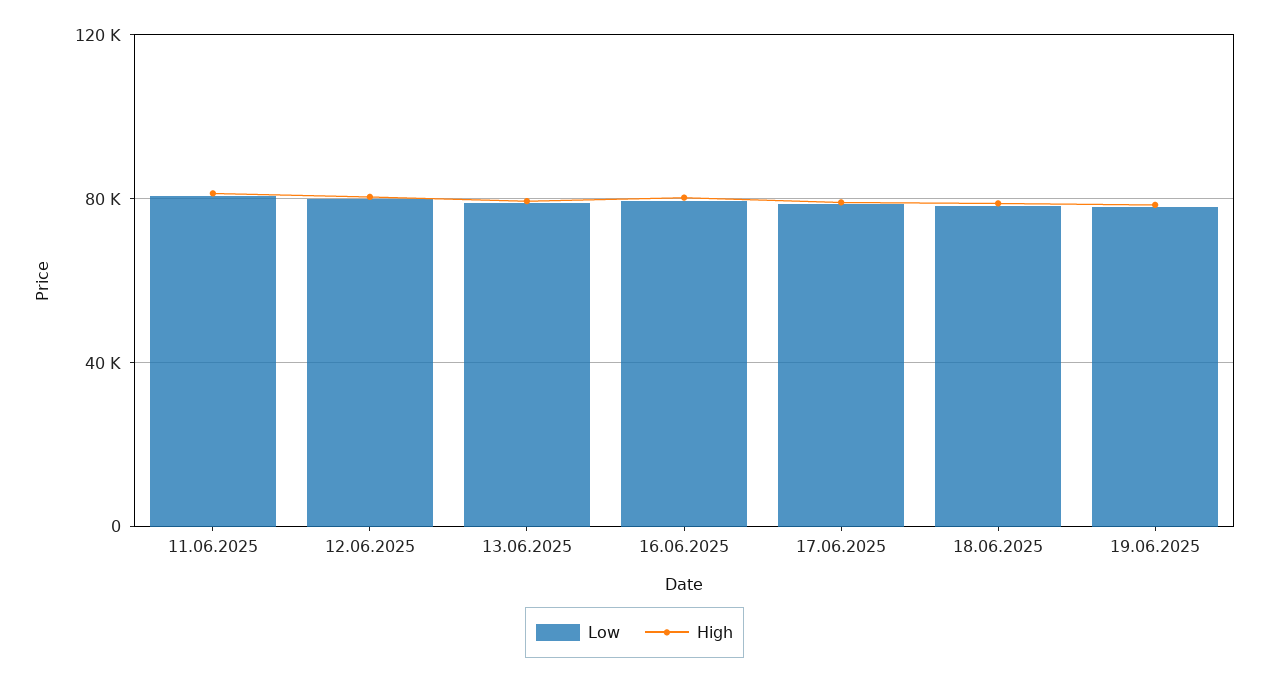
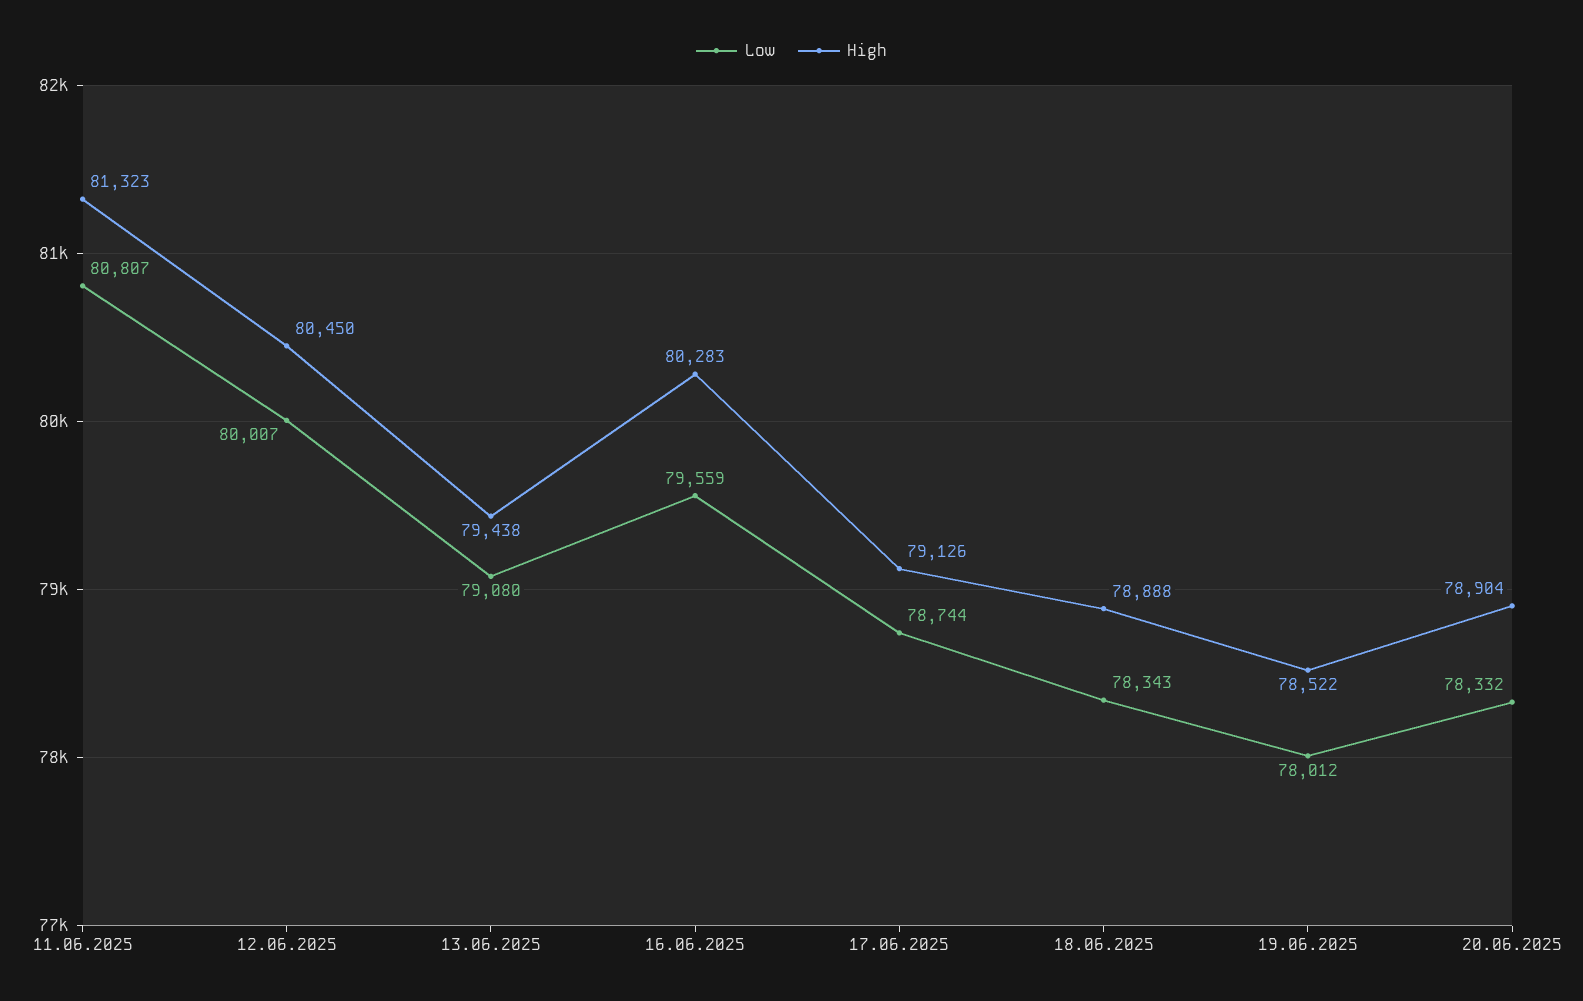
Low, 20.06.2025: none -> 78332
High, 20.06.2025: none -> 78904

